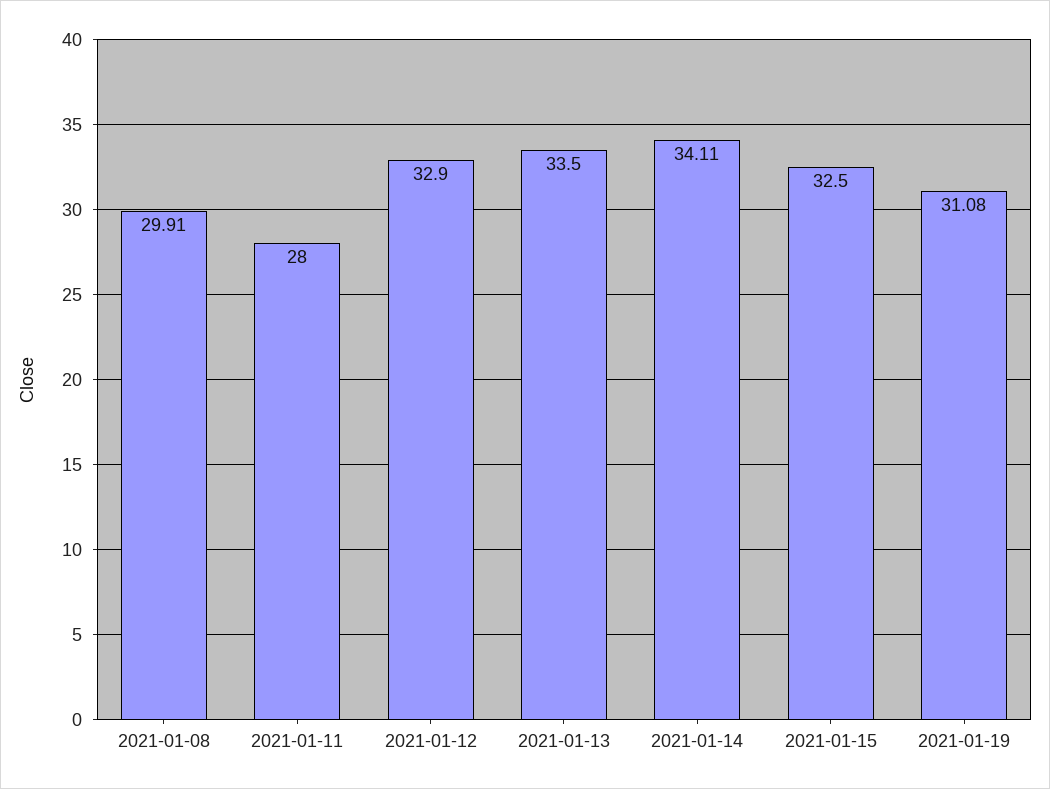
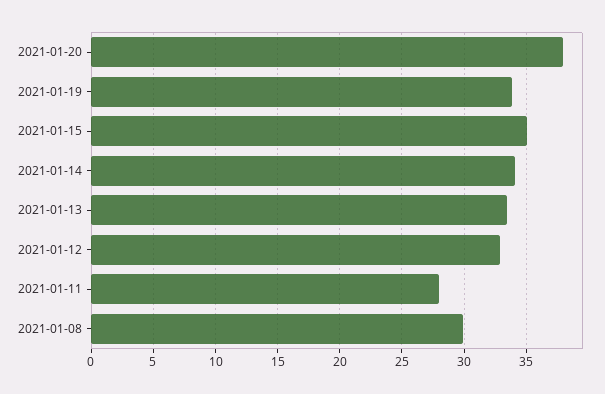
2021-01-15: 32.5 -> 35
2021-01-19: 31.08 -> 34
2021-01-20: none -> 38

